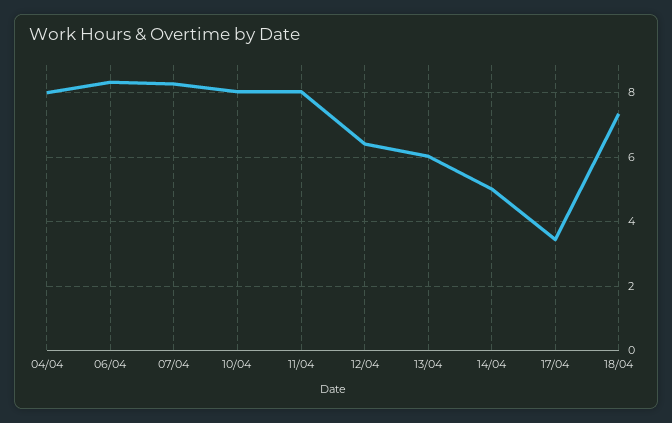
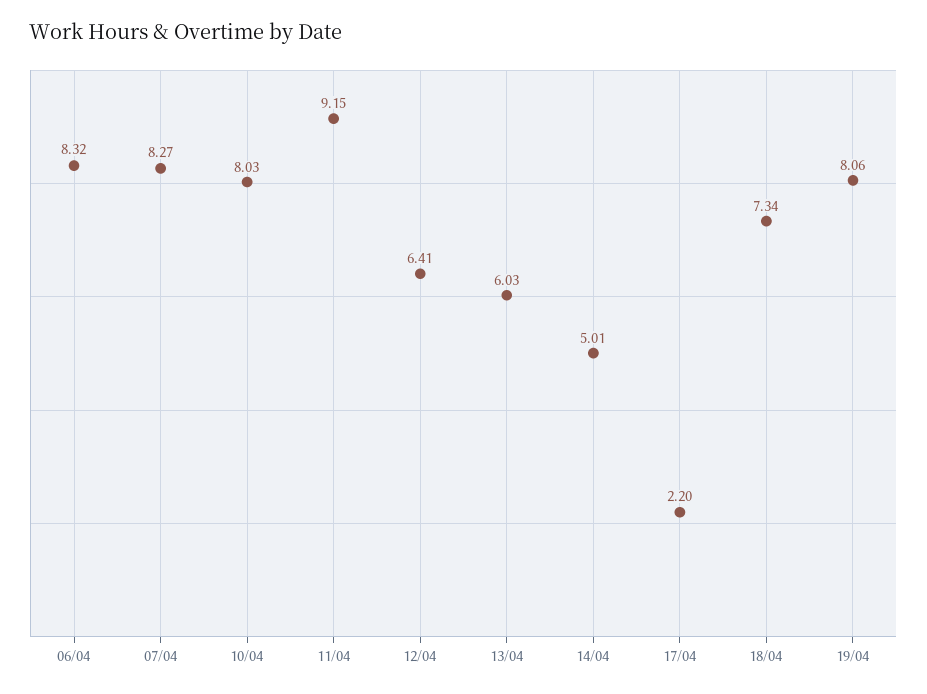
04/04: 8 -> none
11/04: 8 -> 9.15
17/04: 3.4 -> 2.2
19/04: none -> 8.06

